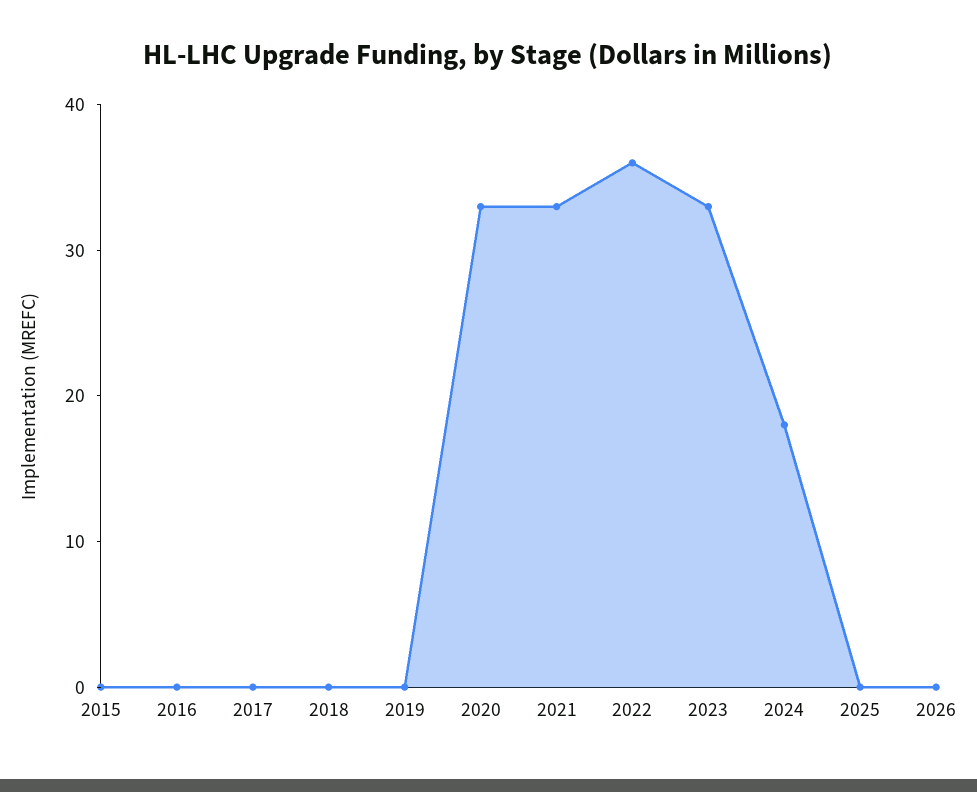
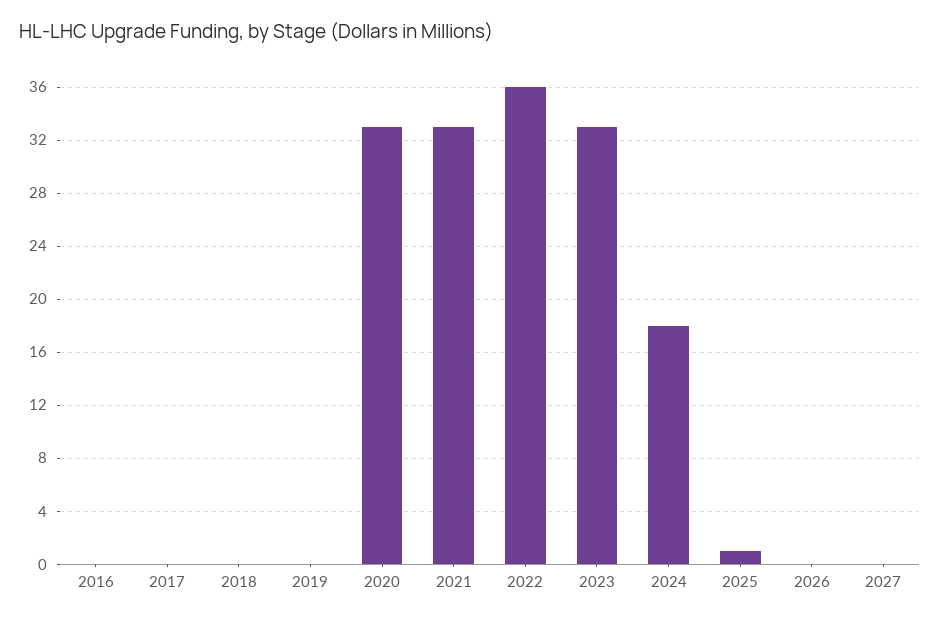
2015: 0 -> none
2025: 0 -> 1
2027: none -> 0

